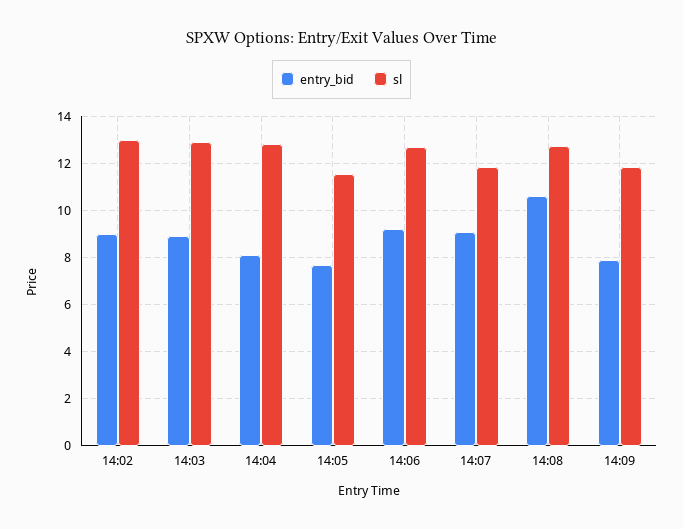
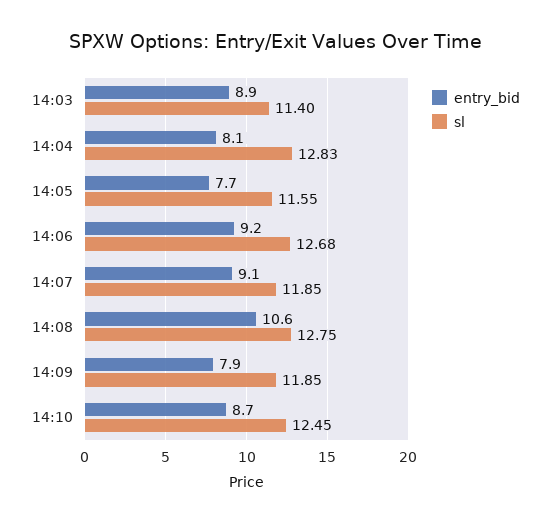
entry_bid, 14:02: 9 -> none
sl, 14:02: 13 -> none
sl, 14:03: 13 -> 11.4
entry_bid, 14:10: none -> 8.7
sl, 14:10: none -> 12.45

